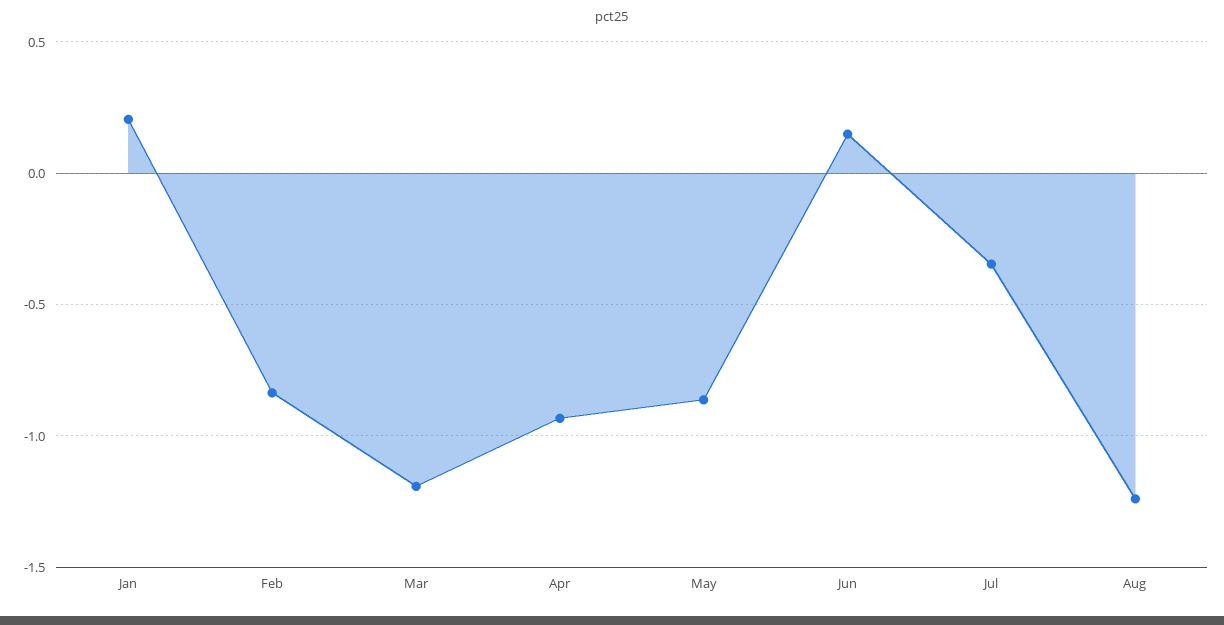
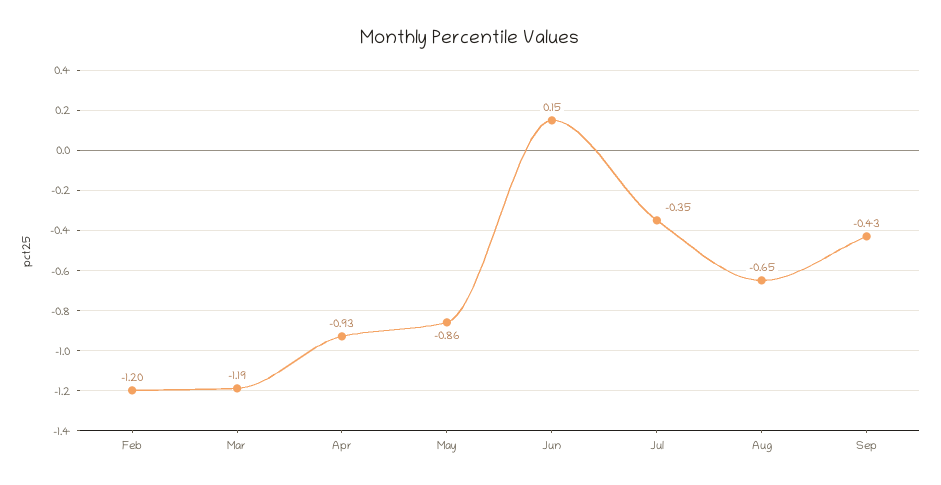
Jan: 0.2 -> none
Feb: -0.85 -> -1.2
Aug: -1.25 -> -0.65
Sep: none -> -0.43

